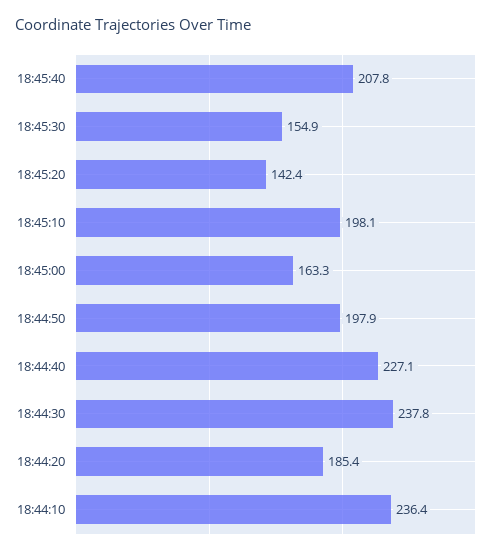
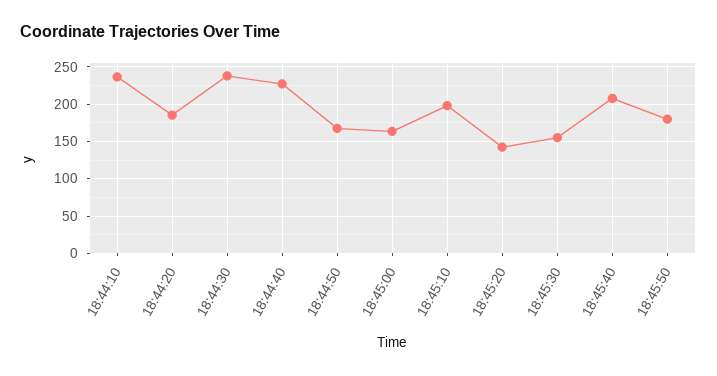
18:44:50: 197.9 -> 170
18:45:50: none -> 180

